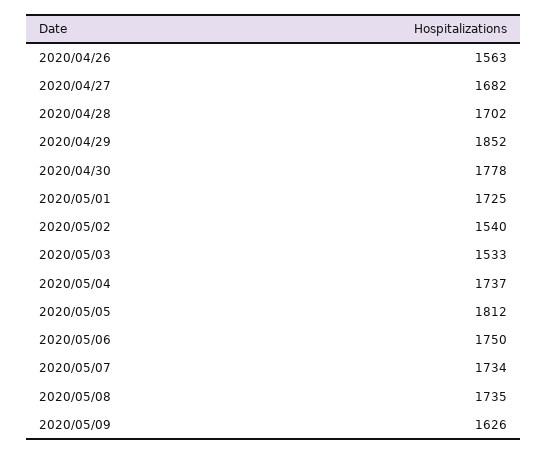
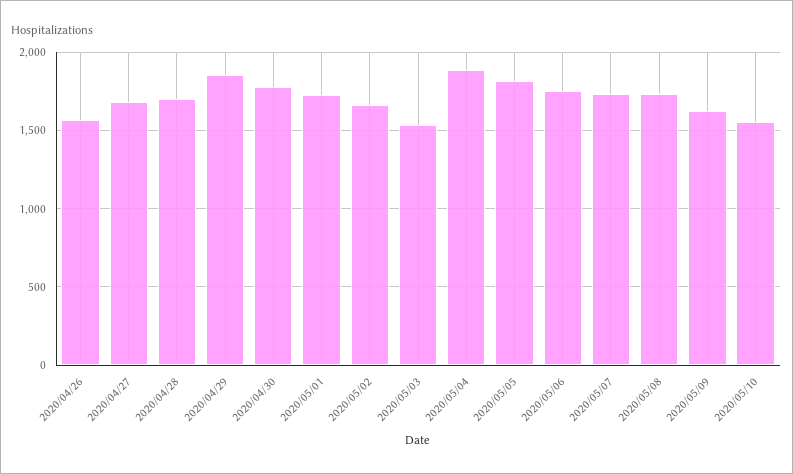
2020/05/02: 1540 -> 1650
2020/05/04: 1737 -> 1900
2020/05/10: none -> 1550

